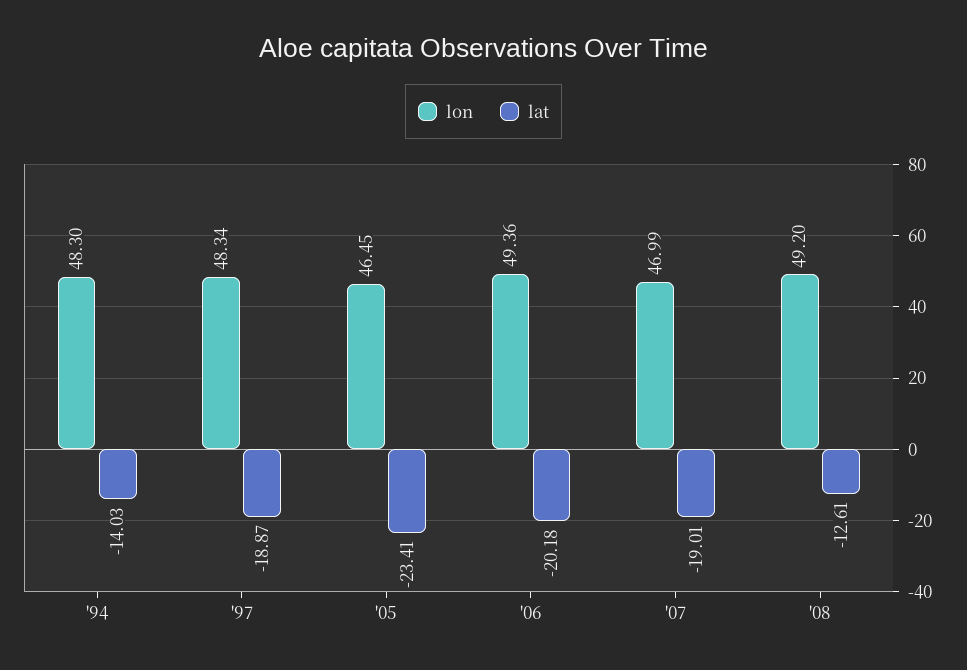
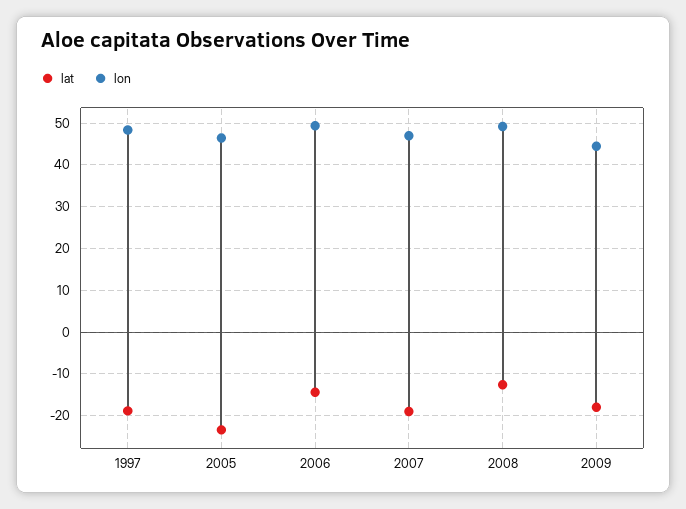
lon, '94: 48.3 -> none
lat, '94: -14.03 -> none
lat, '06: -20.18 -> -14
lat, 2009: none -> -18
lon, 2009: none -> 44

